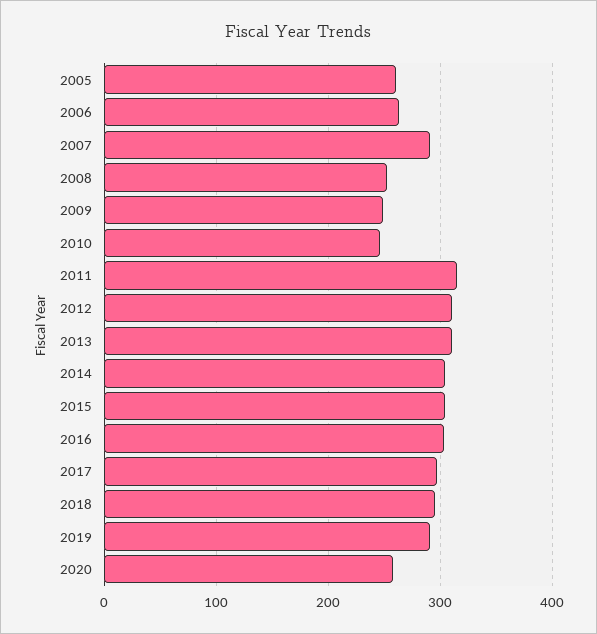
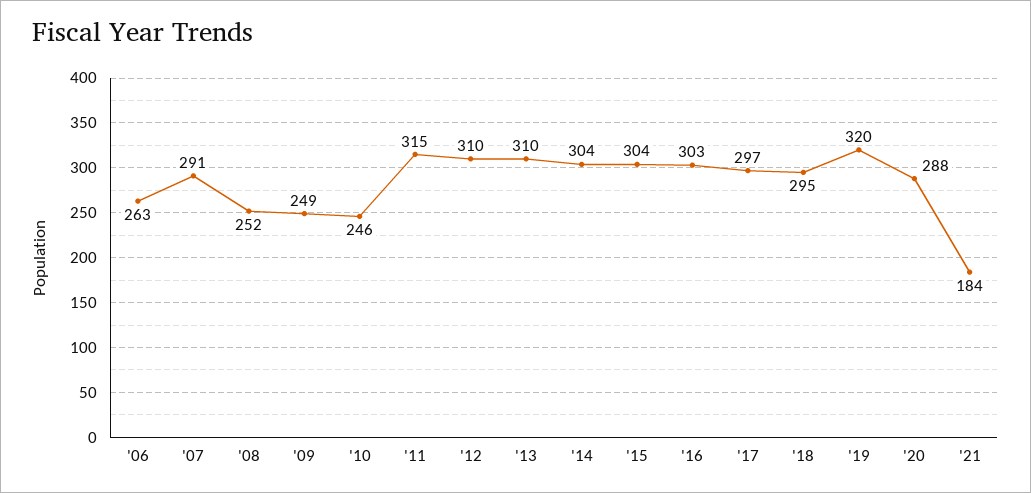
2005: 260 -> none
2019: 290 -> 320
2020: 260 -> 288
'21: none -> 184

